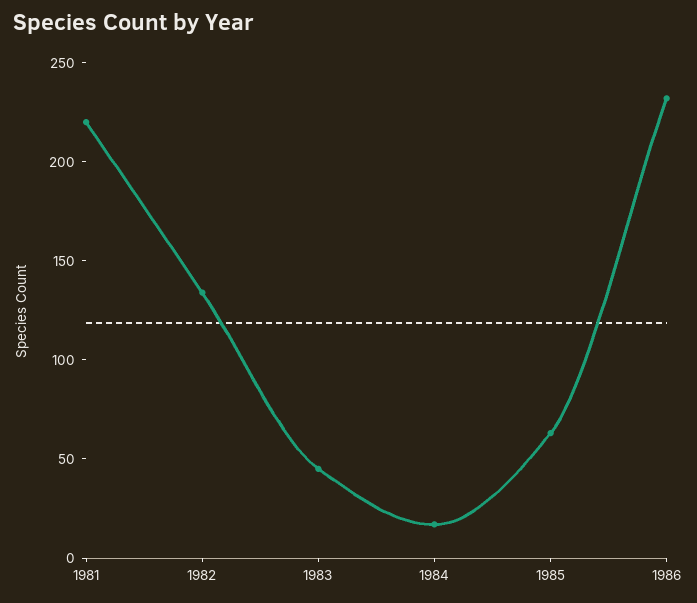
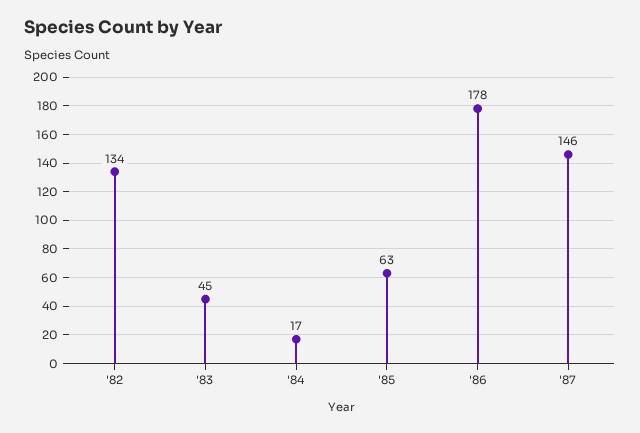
1981: 220 -> none
1986: 230 -> 178
'87: none -> 146

